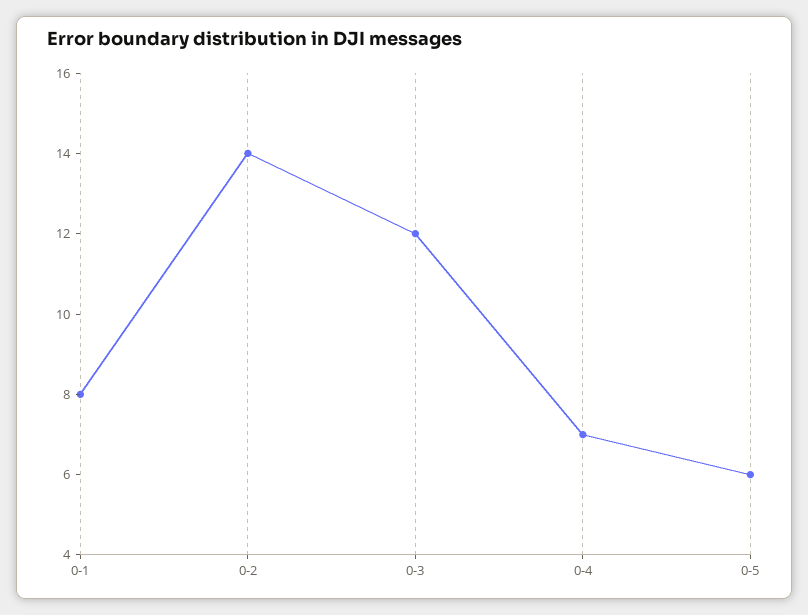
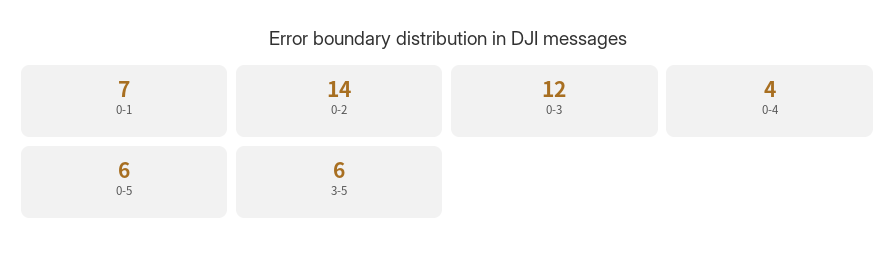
0-1: 8 -> 7
0-4: 7 -> 4
3-5: none -> 6

